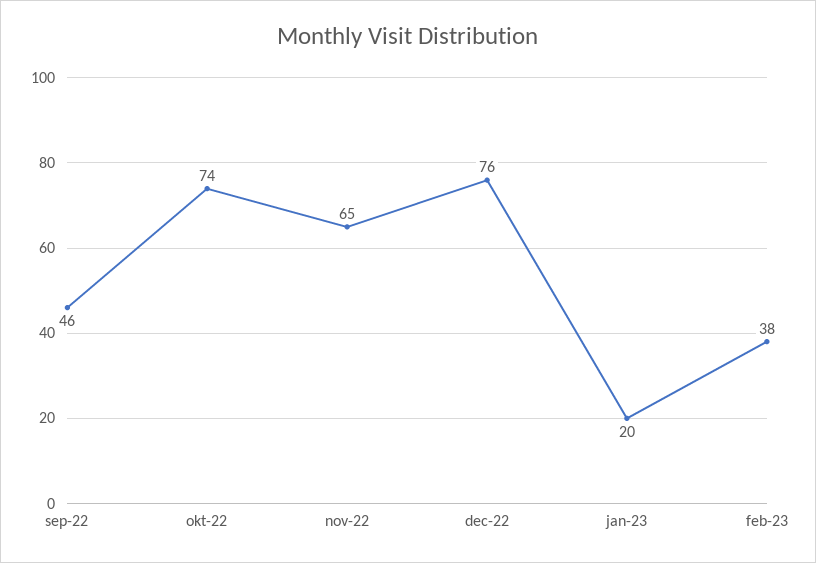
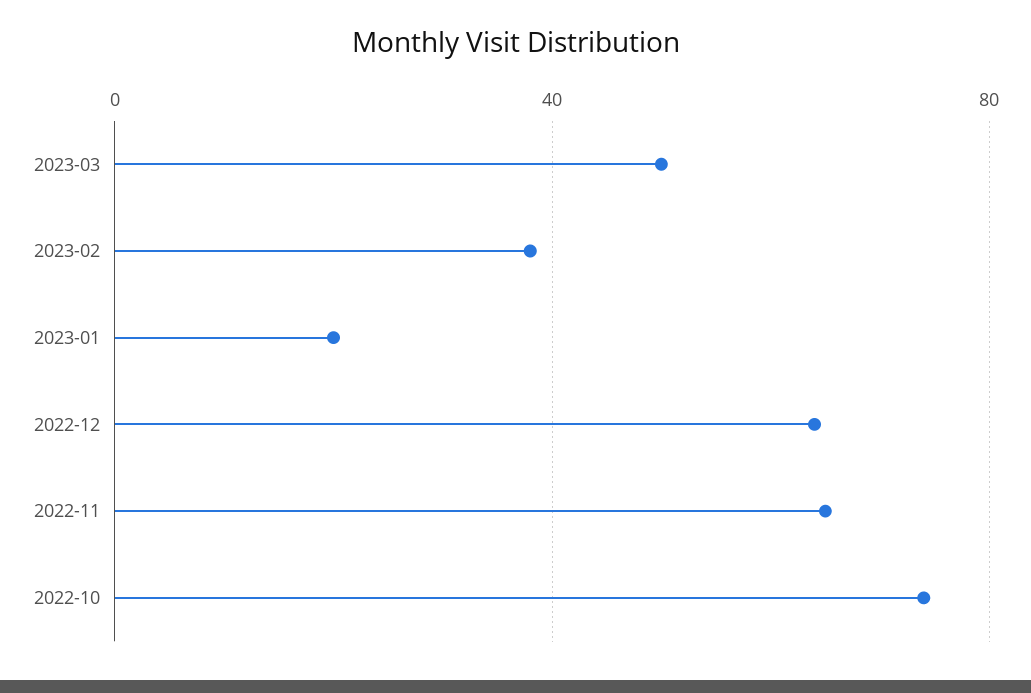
sep-22: 46 -> none
dec-22: 76 -> 65
2023-03: none -> 50

